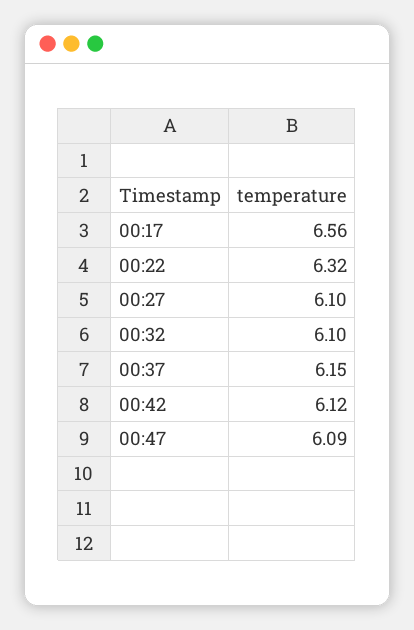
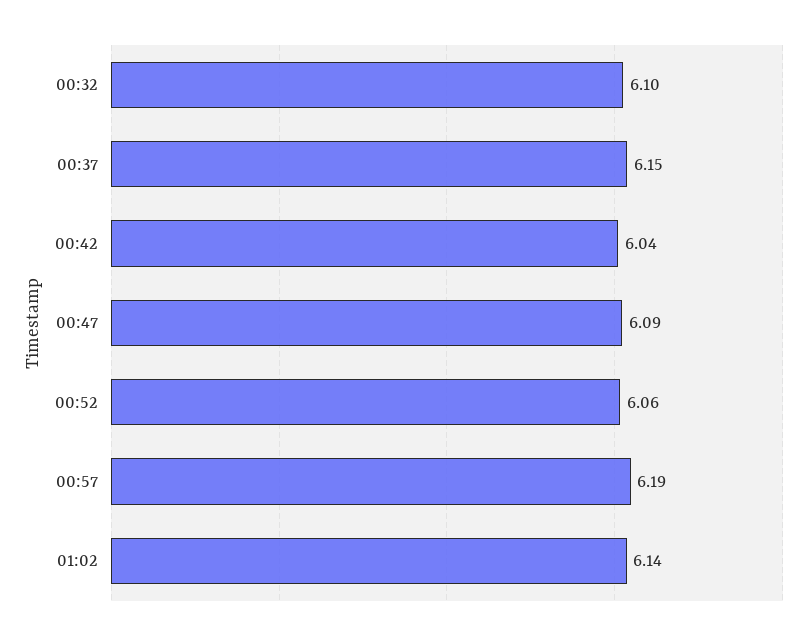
00:17: 6.56 -> none
00:22: 6.32 -> none
00:27: 6.1 -> none
00:42: 6.12 -> 6.04
00:52: none -> 6.06
00:57: none -> 6.19
01:02: none -> 6.14

